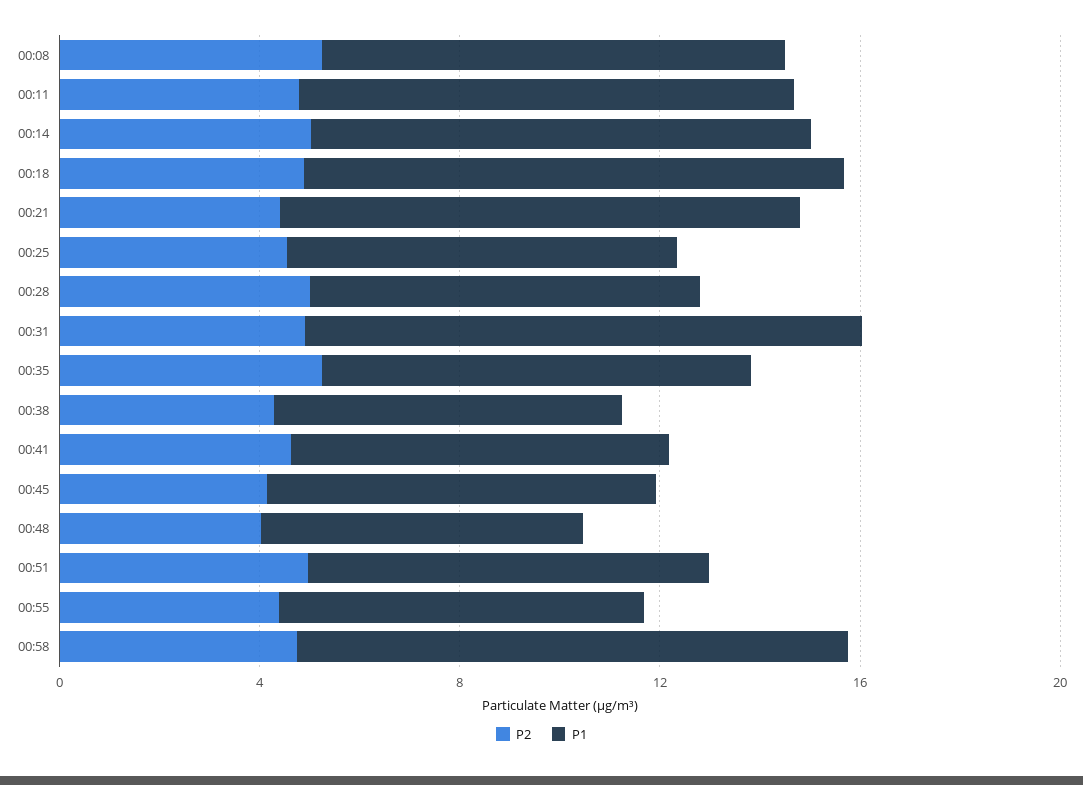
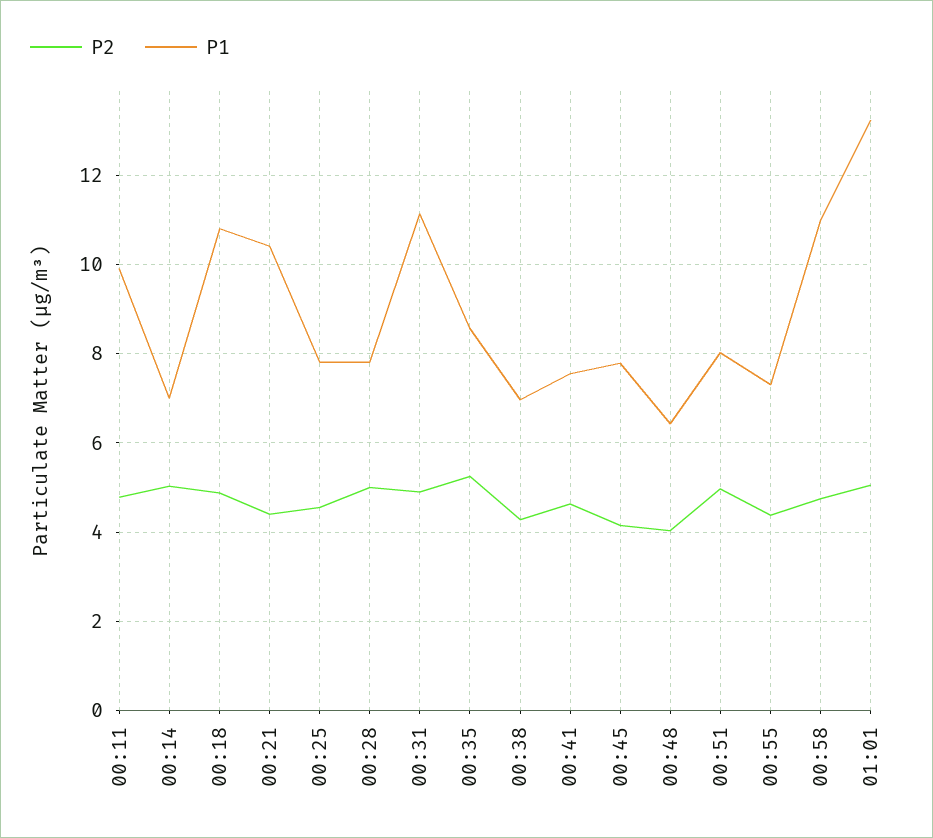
P2, 00:08: 5 -> none
P1, 00:08: 9 -> none
P1, 00:14: 10 -> 7
P2, 01:01: none -> 5
P1, 01:01: none -> 13.2

